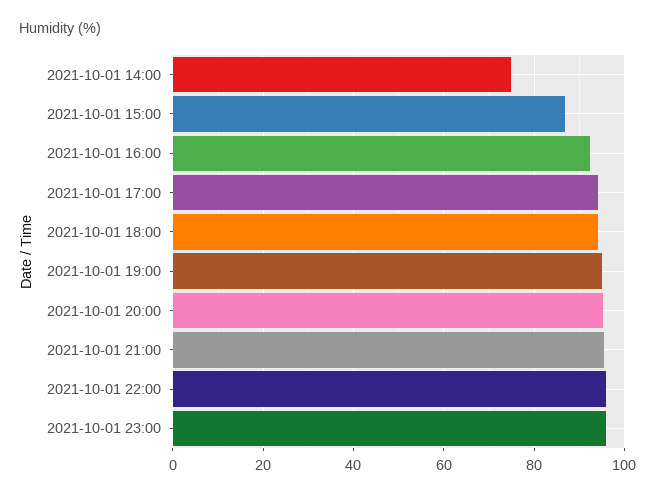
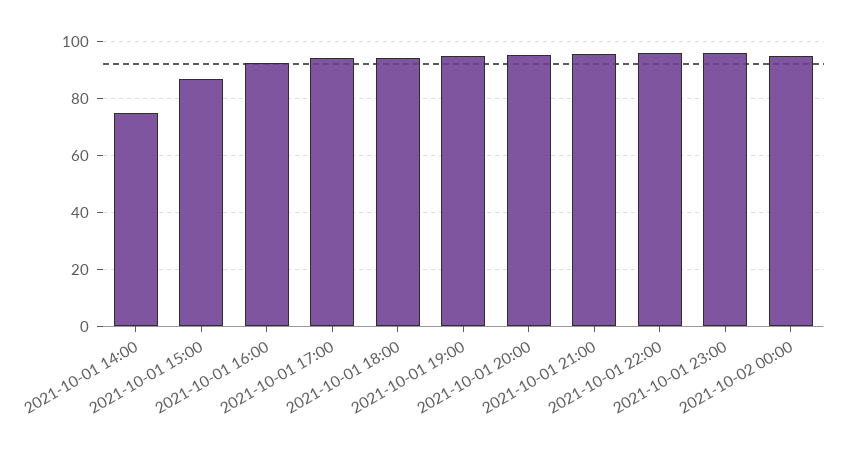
2021-10-02 00:00: none -> 95

